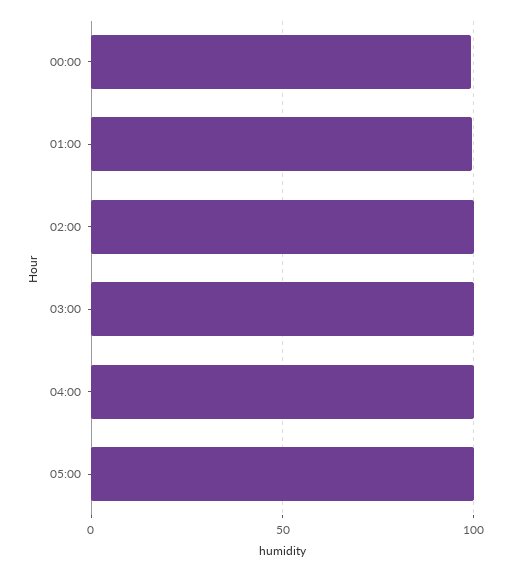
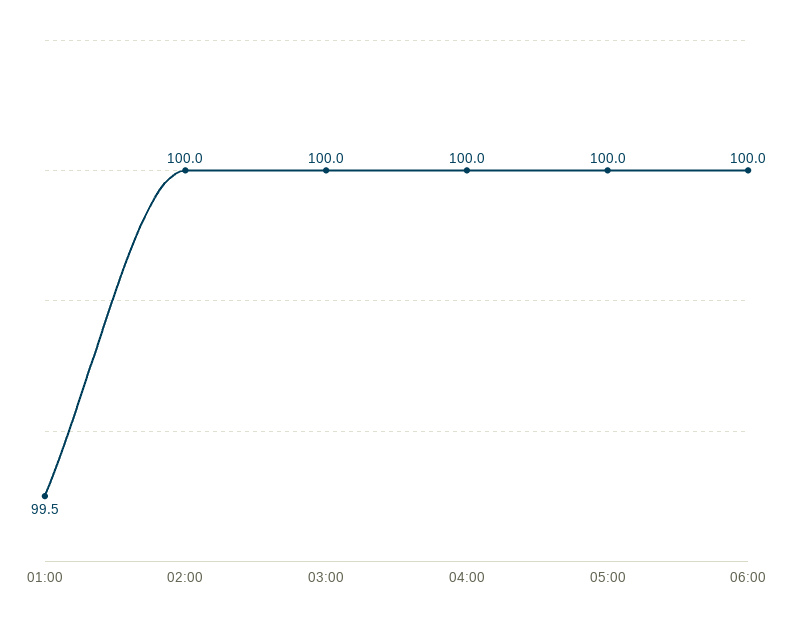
00:00: 100 -> none
06:00: none -> 100

